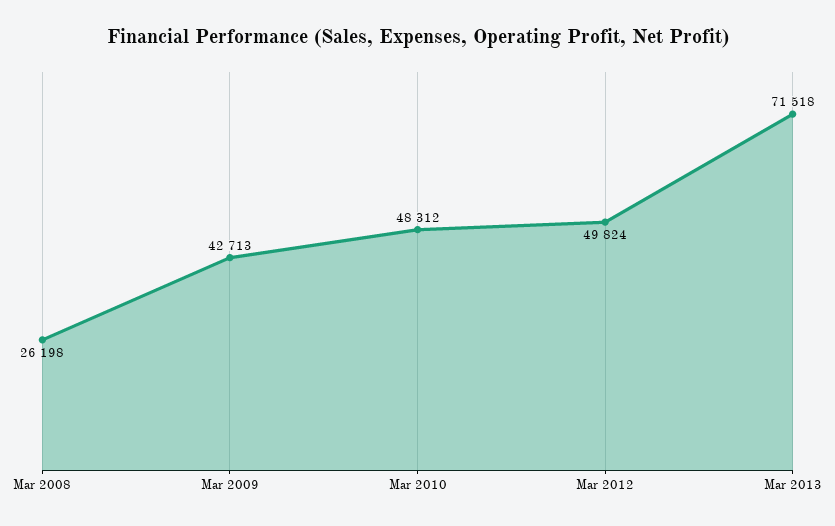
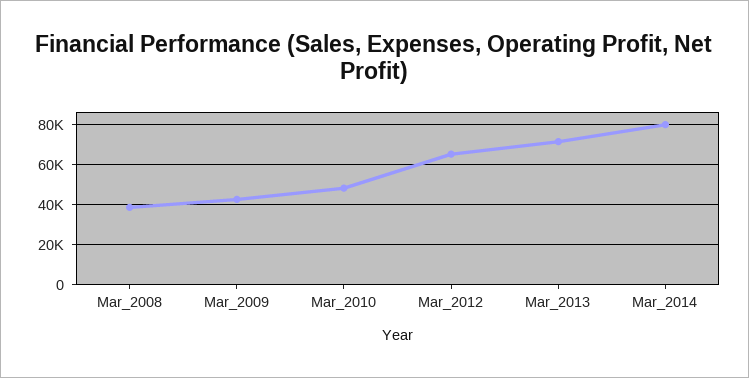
Mar 2008: 26198 -> 40000
Mar 2012: 49824 -> 65000
Mar_2014: none -> 80000

